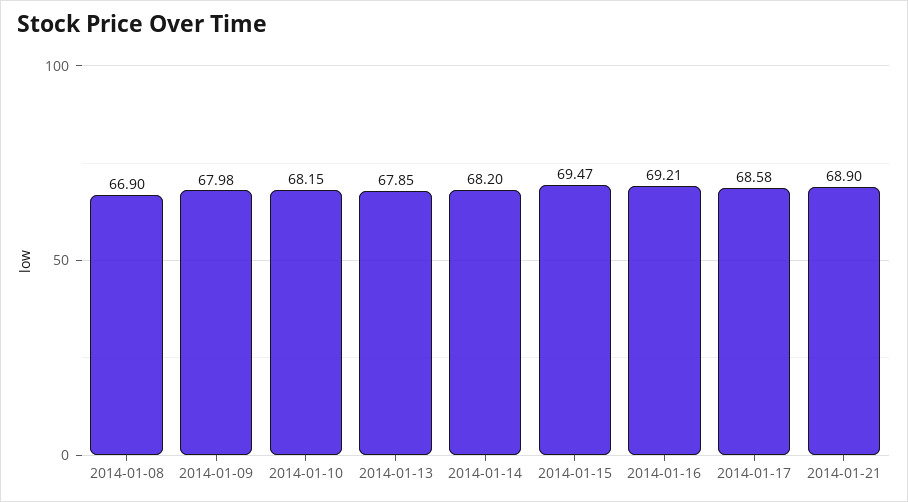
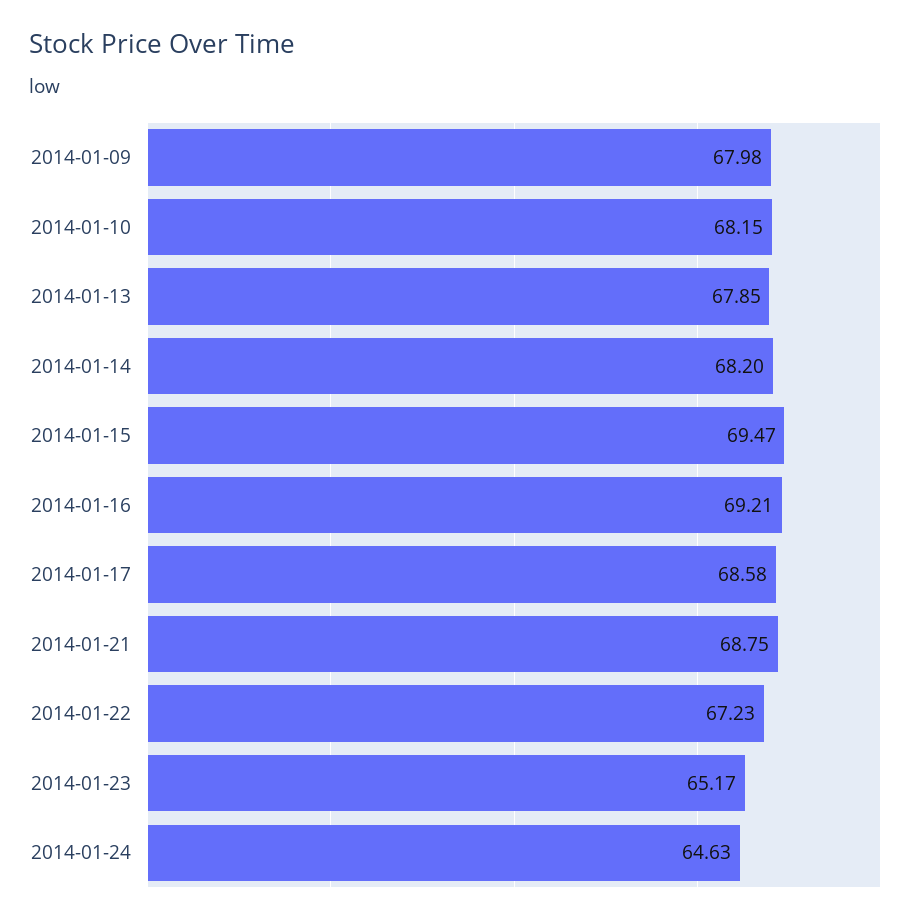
2014-01-08: 66.9 -> none
2014-01-21: 68.9 -> 68.75
2014-01-22: none -> 67.23
2014-01-23: none -> 65.17
2014-01-24: none -> 64.63

